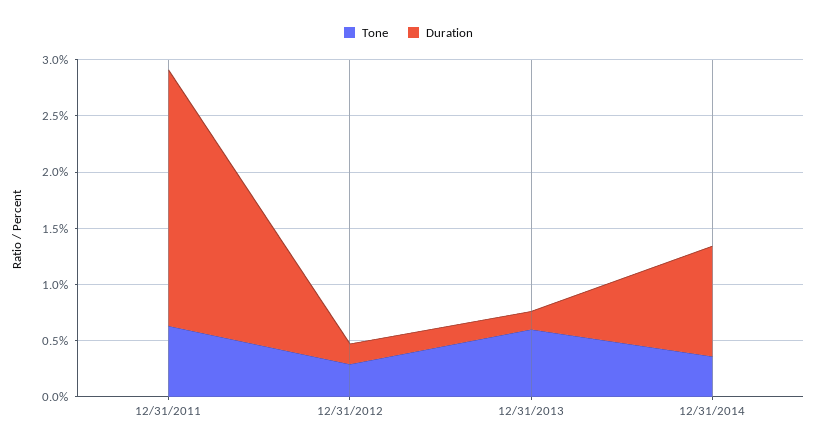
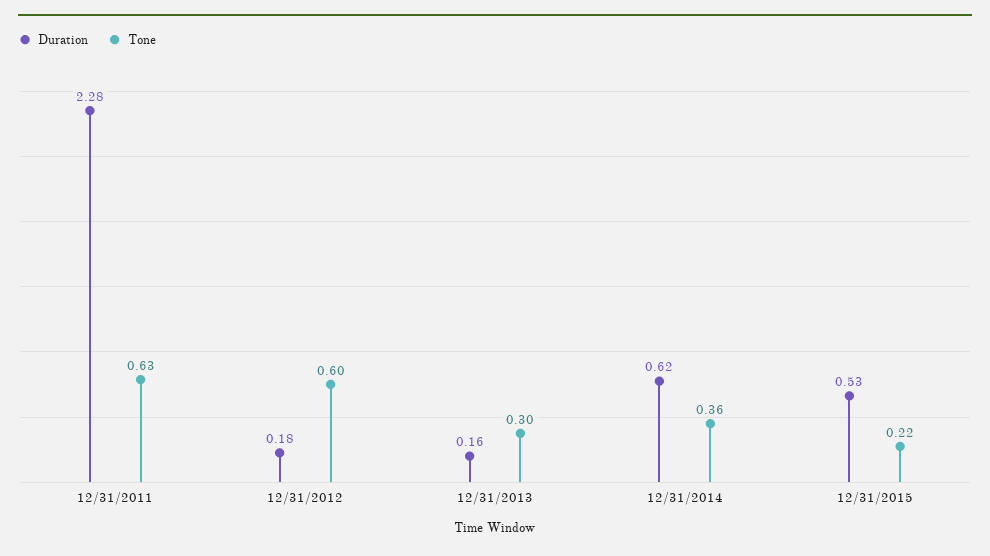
Tone, 12/31/2012: 0.3 -> 0.6
Tone, 12/31/2013: 0.6 -> 0.3
Duration, 12/31/2014: 1 -> 0.62
Duration, 12/31/2015: none -> 0.53
Tone, 12/31/2015: none -> 0.22

